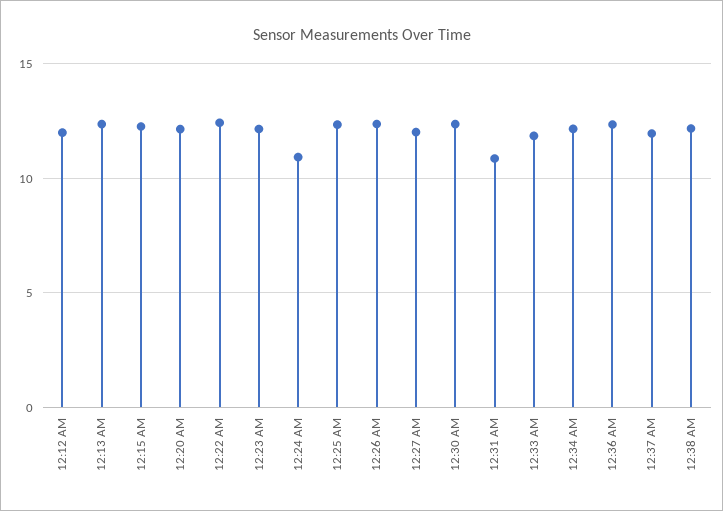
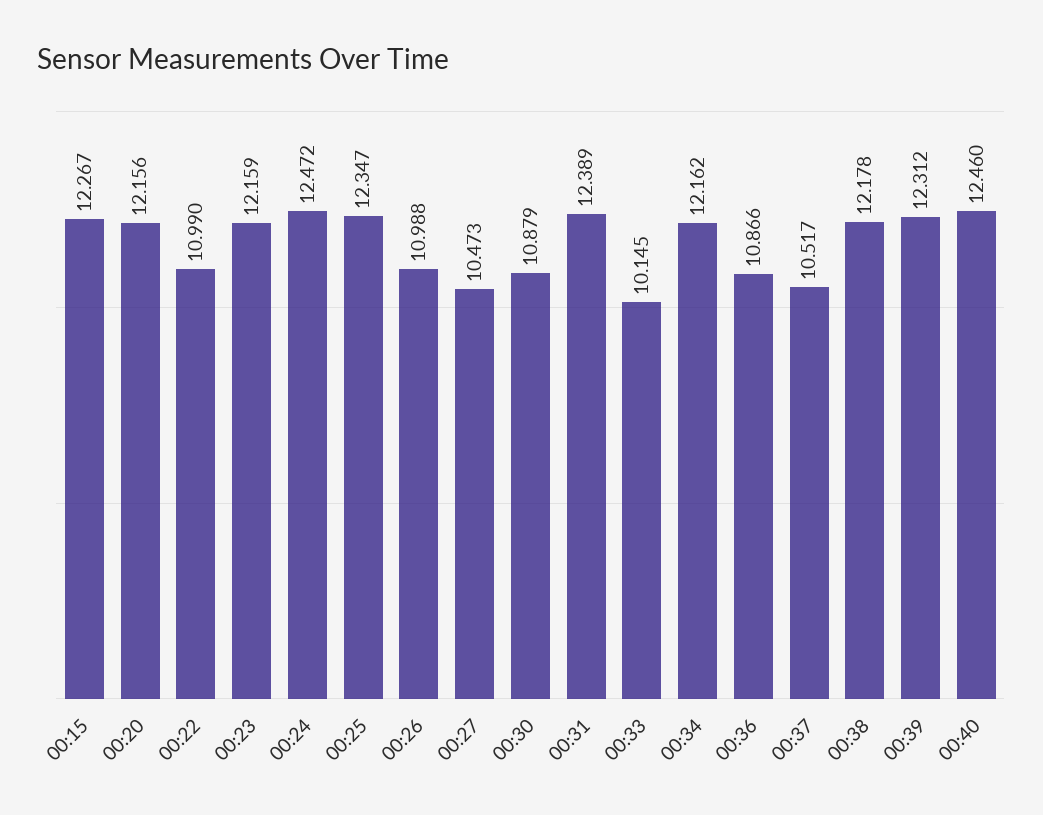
12:12 AM: 12 -> none
12:13 AM: 12.5 -> none
12:22 AM: 12.5 -> 10.99
12:24 AM: 11 -> 12.472
12:26 AM: 12.5 -> 10.988
12:27 AM: 12 -> 10.473
12:30 AM: 12.5 -> 10.879
12:31 AM: 11 -> 12.389
12:33 AM: 12 -> 10.145
12:36 AM: 12.5 -> 10.866
12:37 AM: 12 -> 10.517
00:39: none -> 12.312
00:40: none -> 12.46

